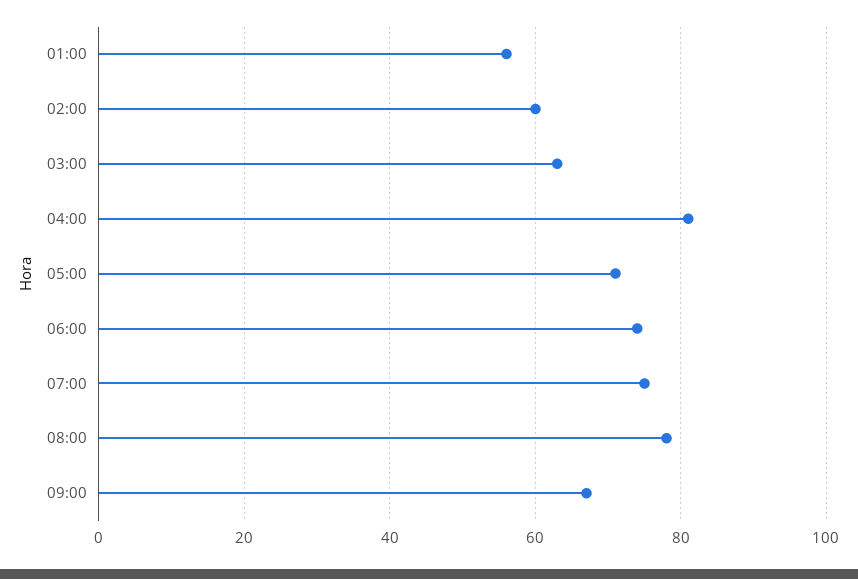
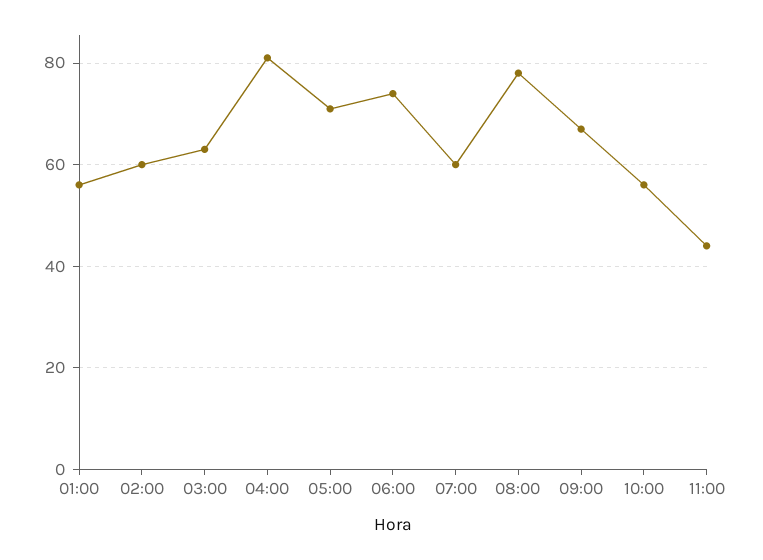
07:00: 75 -> 60
10:00: none -> 55
11:00: none -> 45

